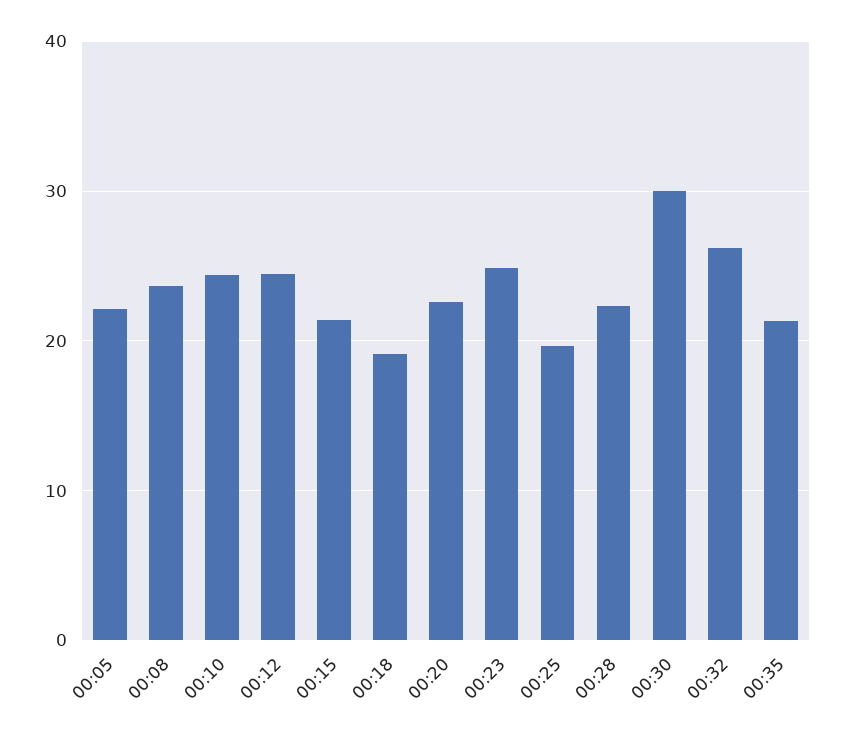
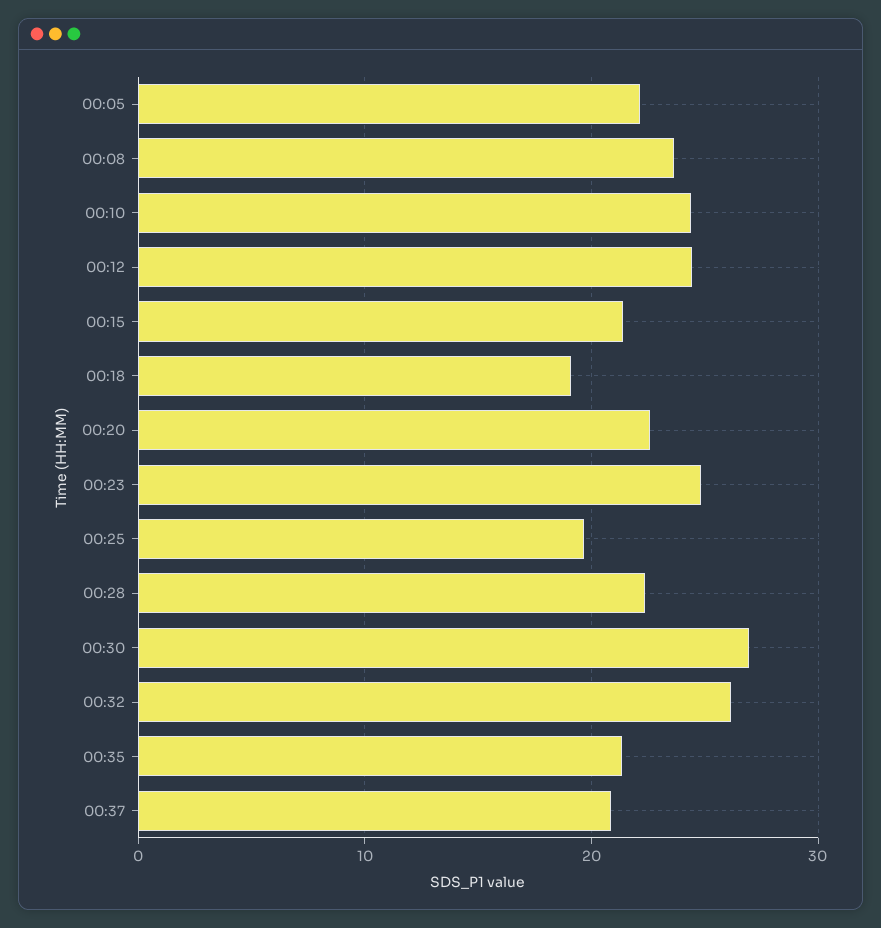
00:30: 30 -> 27
00:37: none -> 21

